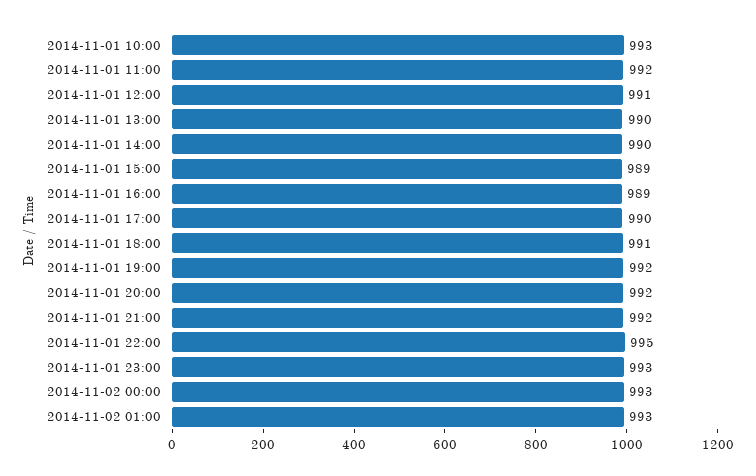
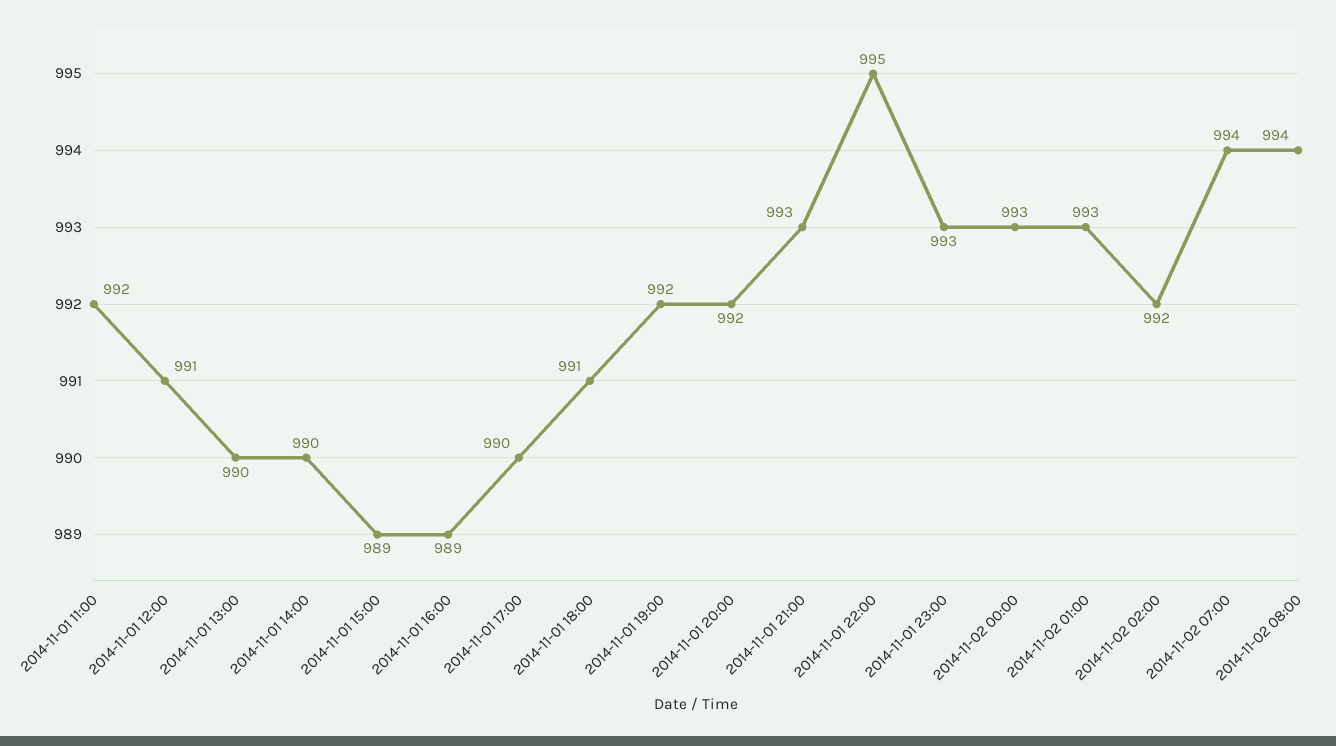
2014-11-01 10:00: 993 -> none
2014-11-01 21:00: 992 -> 993
2014-11-02 02:00: none -> 992
2014-11-02 07:00: none -> 994
2014-11-02 08:00: none -> 994

